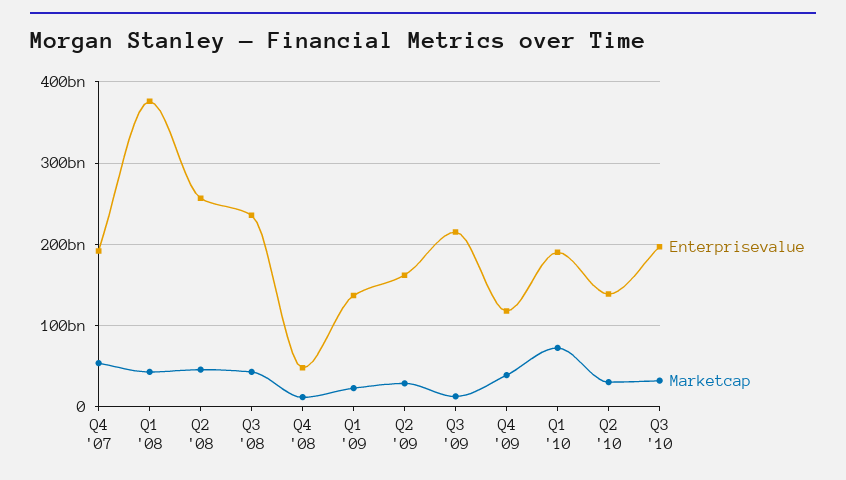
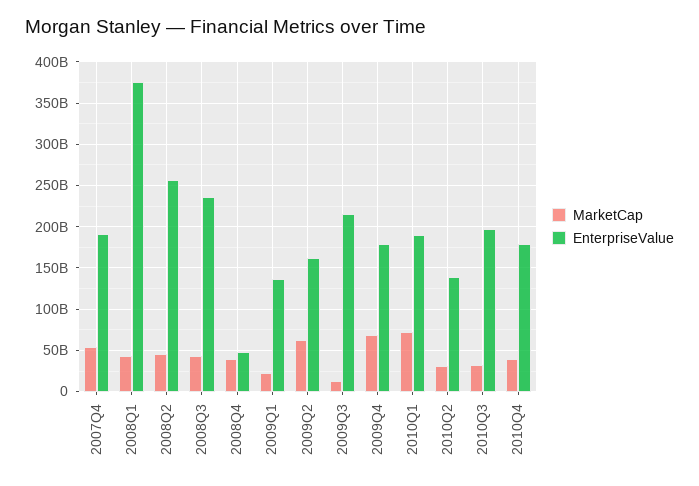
Marketcap, Q4 '08: 10000000000 -> 40000000000
Marketcap, Q2 '09: 30000000000 -> 60000000000
Enterprisevalue, Q4 '09: 120000000000 -> 180000000000
Marketcap, Q4 '09: 40000000000 -> 70000000000
Marketcap, 2010Q4: none -> 40000000000
Enterprisevalue, 2010Q4: none -> 180000000000

